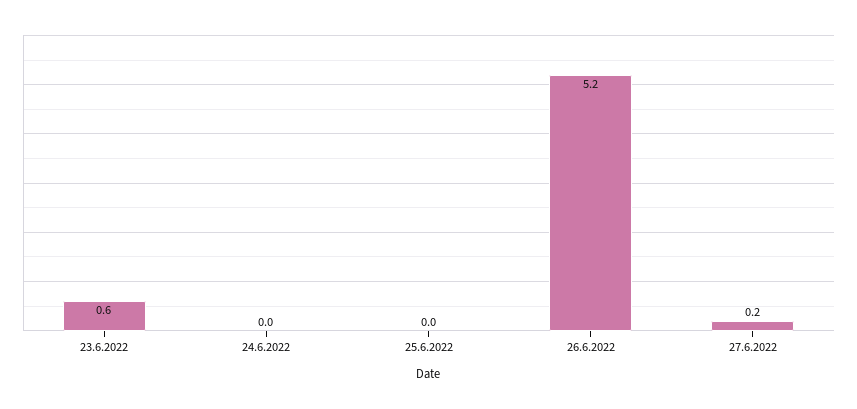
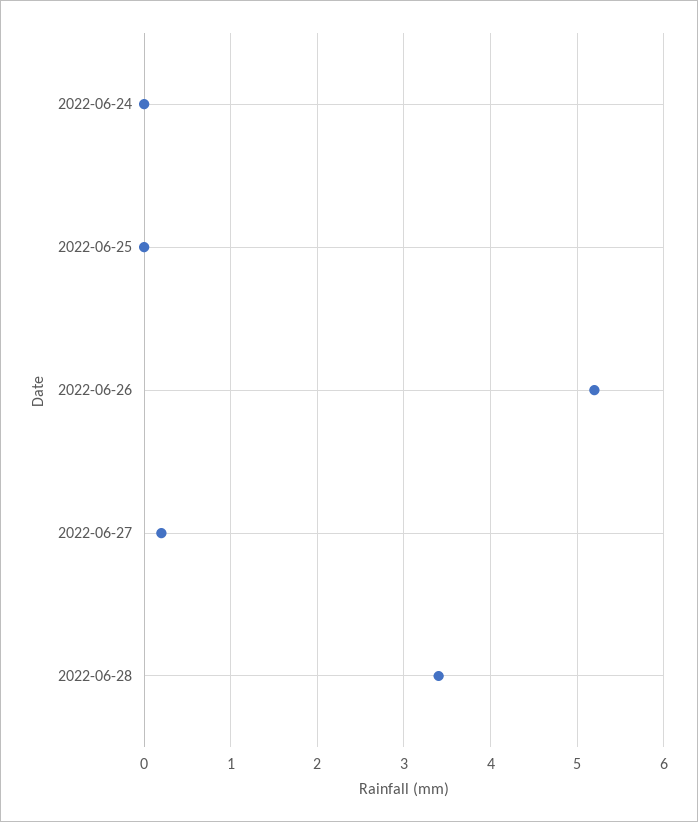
23.6.2022: 0.6 -> none
2022-06-28: none -> 3.4

